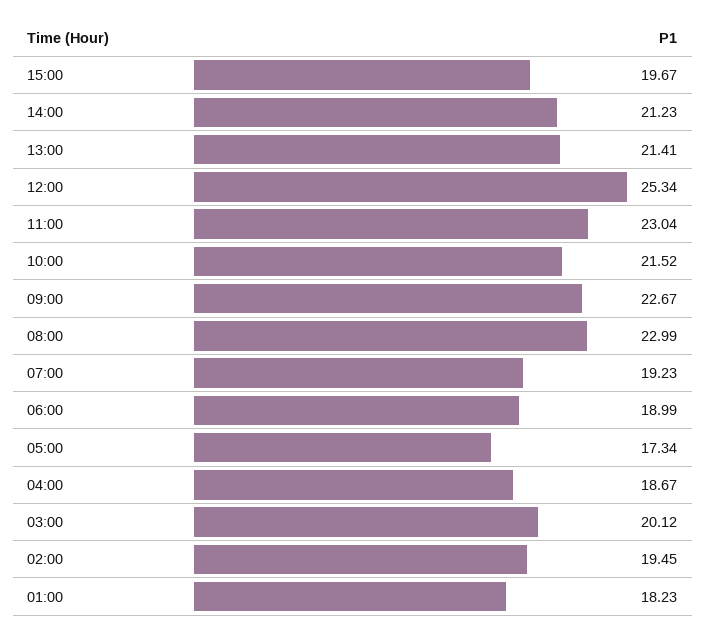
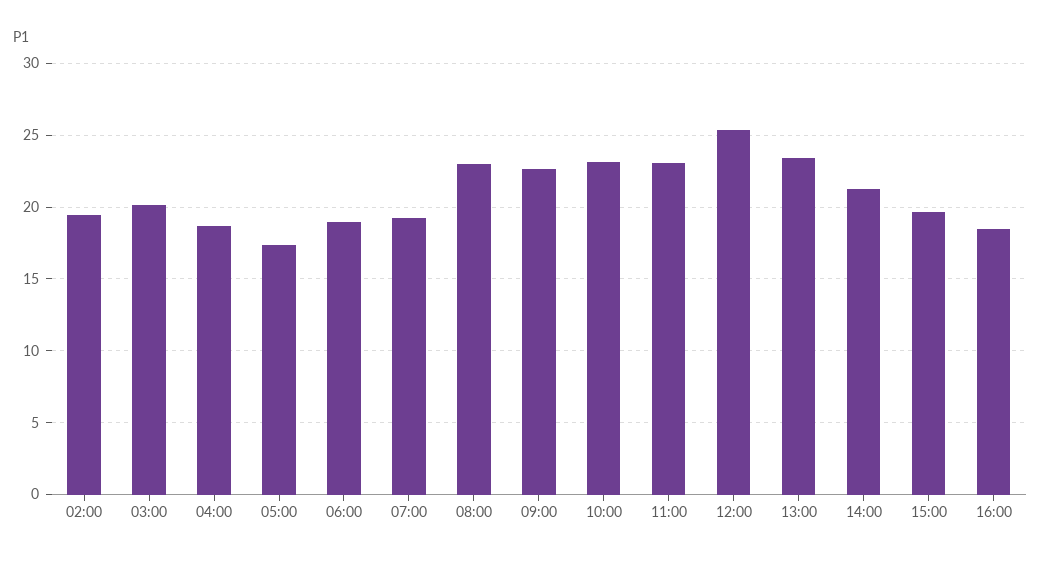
13:00: 21.41 -> 23.5
10:00: 21.52 -> 23
01:00: 18.23 -> none
16:00: none -> 18.5

